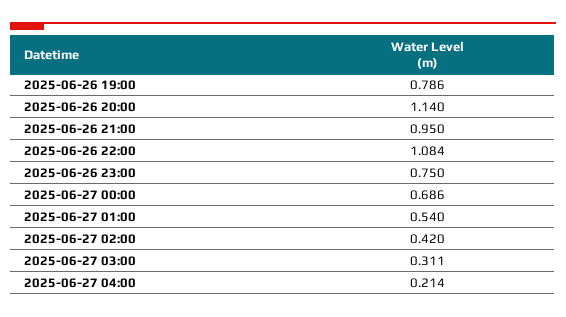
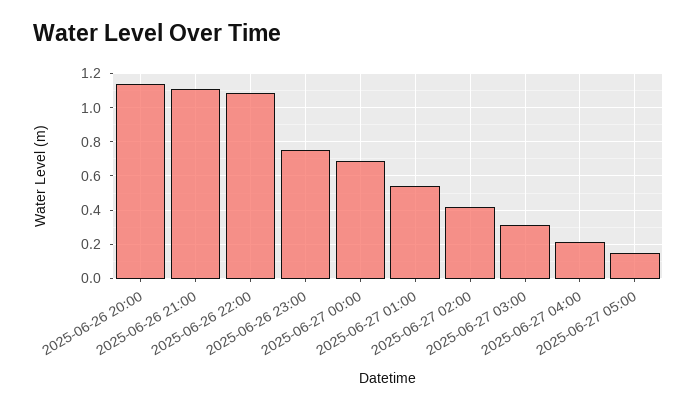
2025-06-26 19:00: 0.786 -> none
2025-06-26 21:00: 0.95 -> 1.1
2025-06-27 05:00: none -> 0.15

